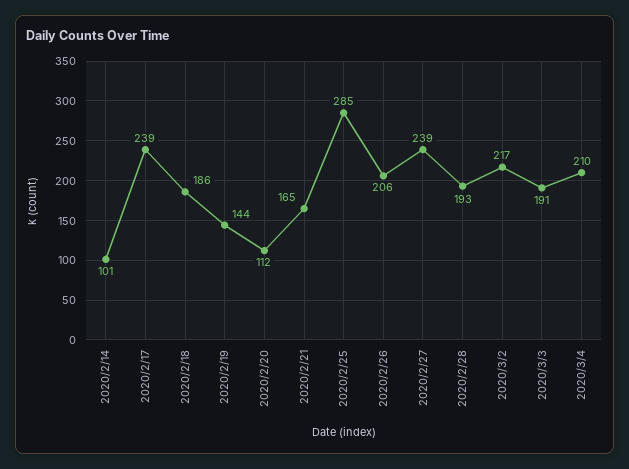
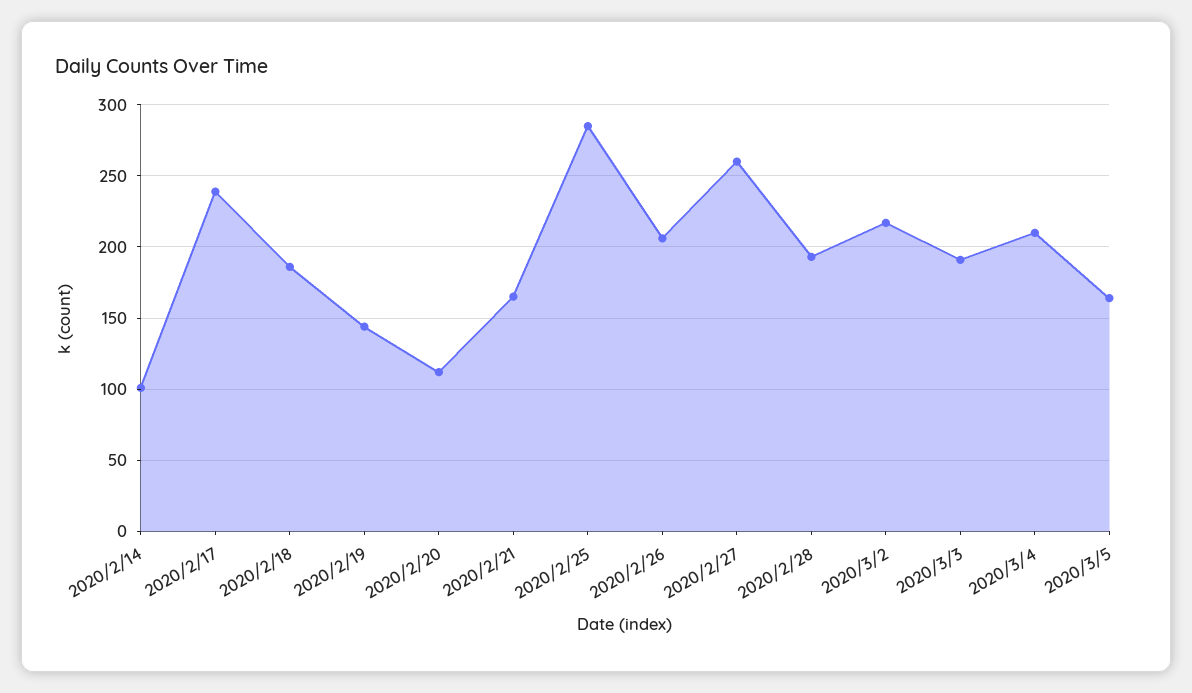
2020/2/27: 239 -> 260
2020/3/5: none -> 165

